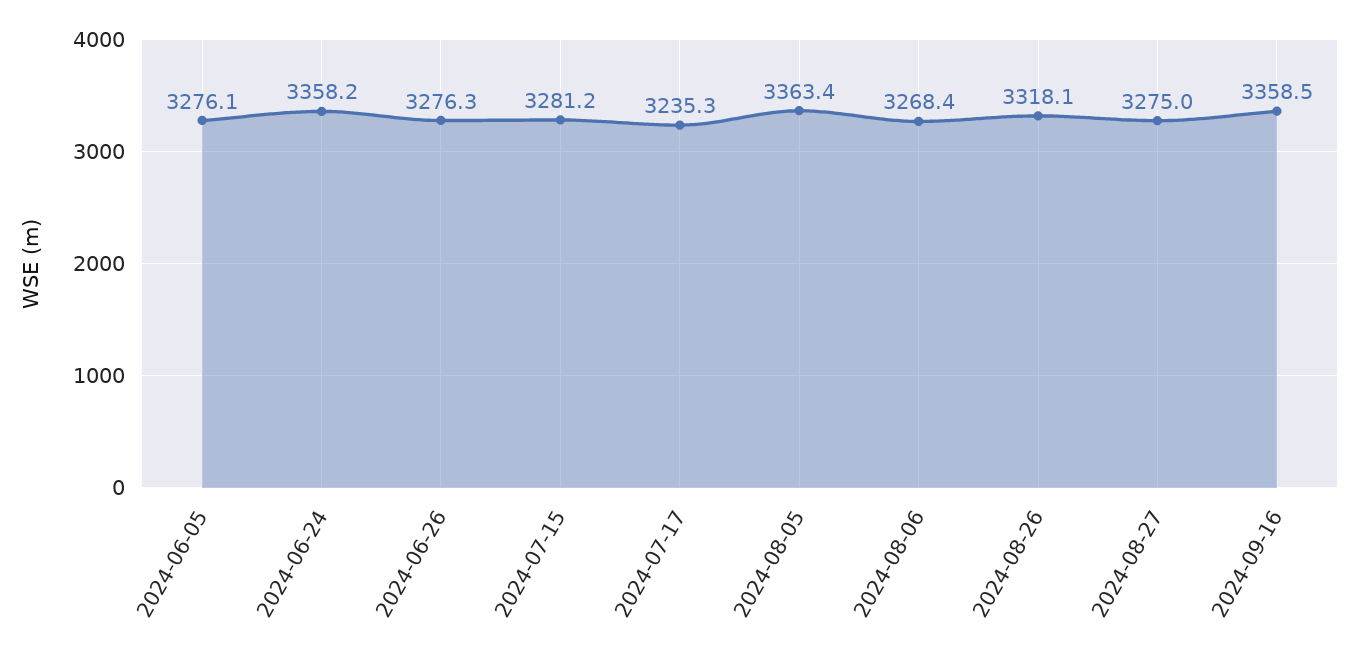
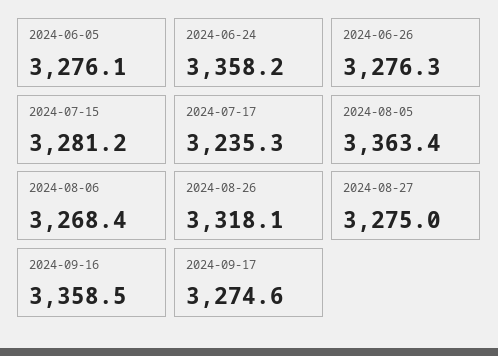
2024-09-17: none -> 3274.6

